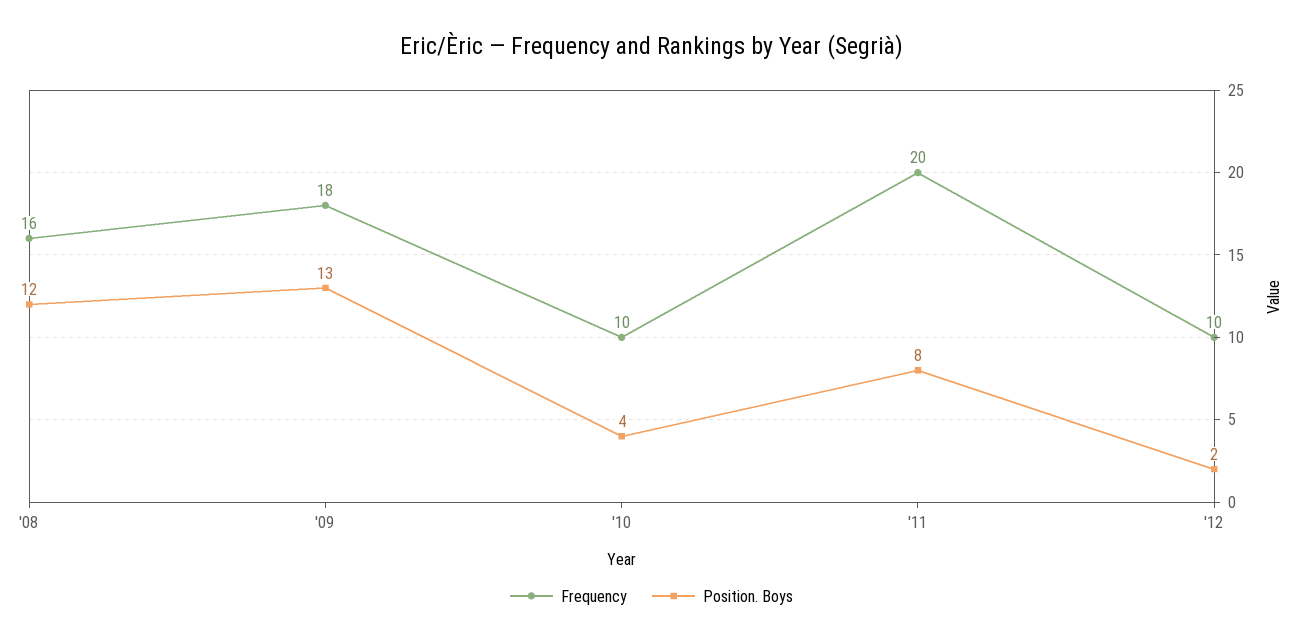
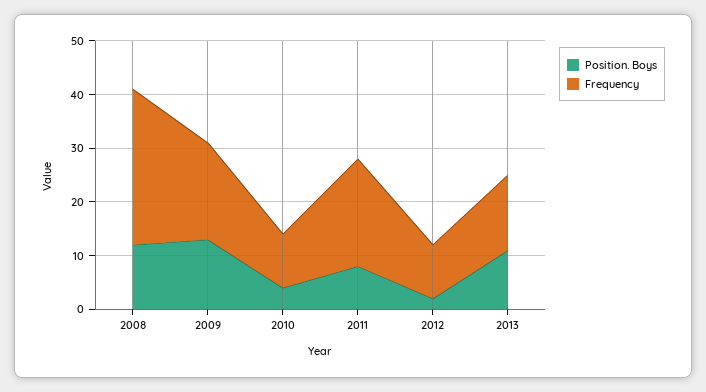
Frequency, '08: 16 -> 30
Position. Boys, 2013: none -> 10
Frequency, 2013: none -> 15

